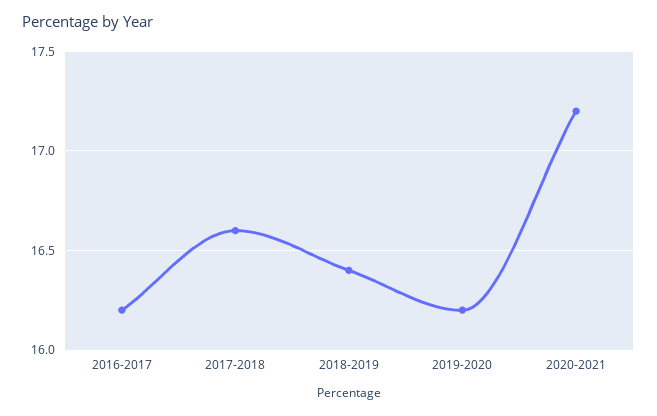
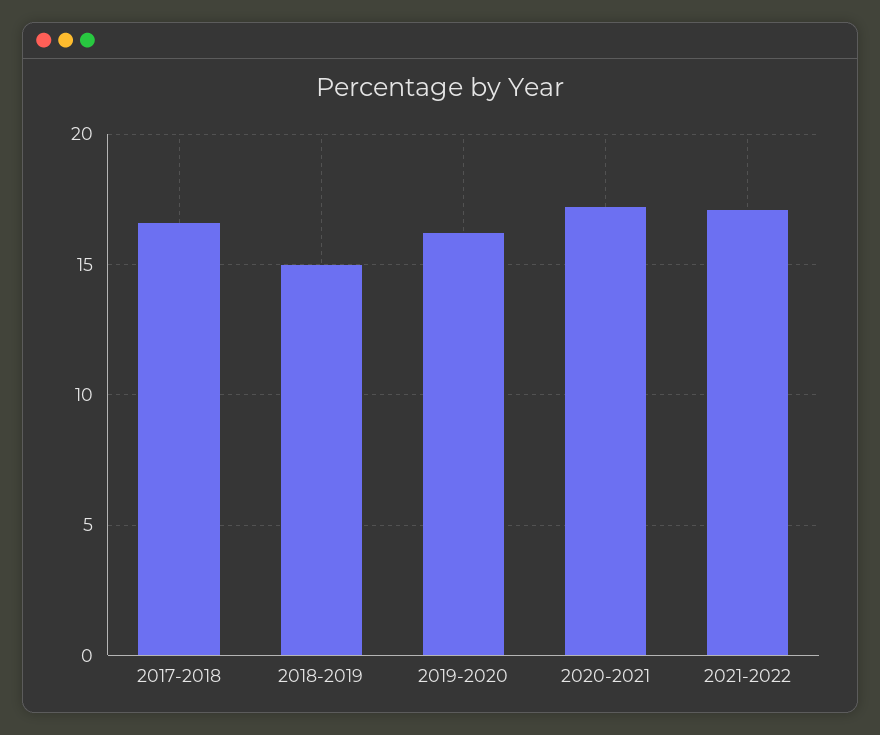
2016-2017: 16.2 -> none
2018-2019: 16.4 -> 15
2021-2022: none -> 17

